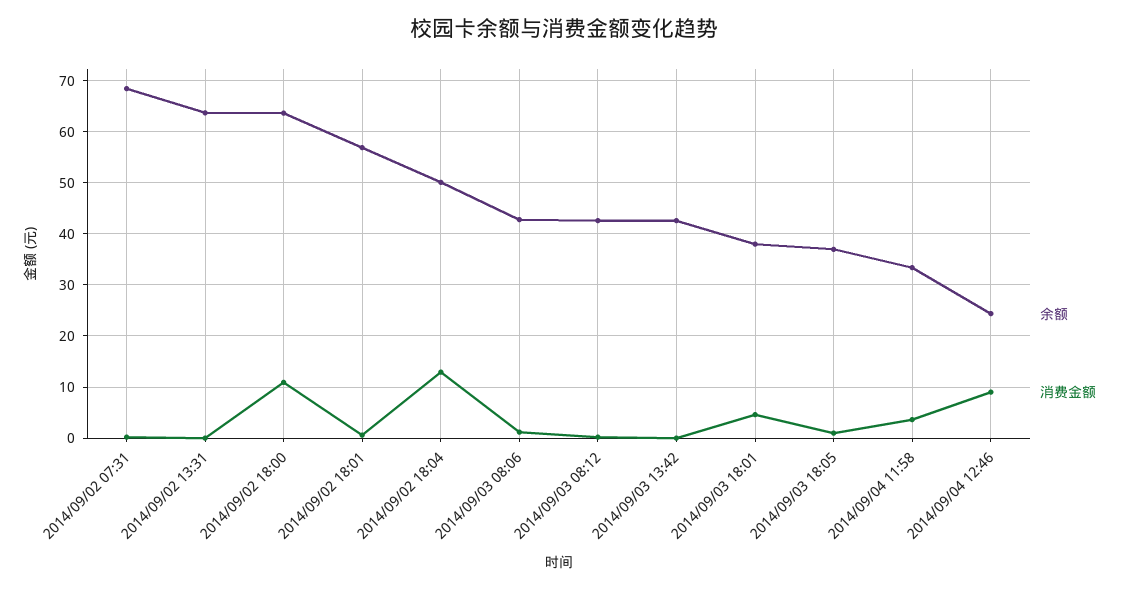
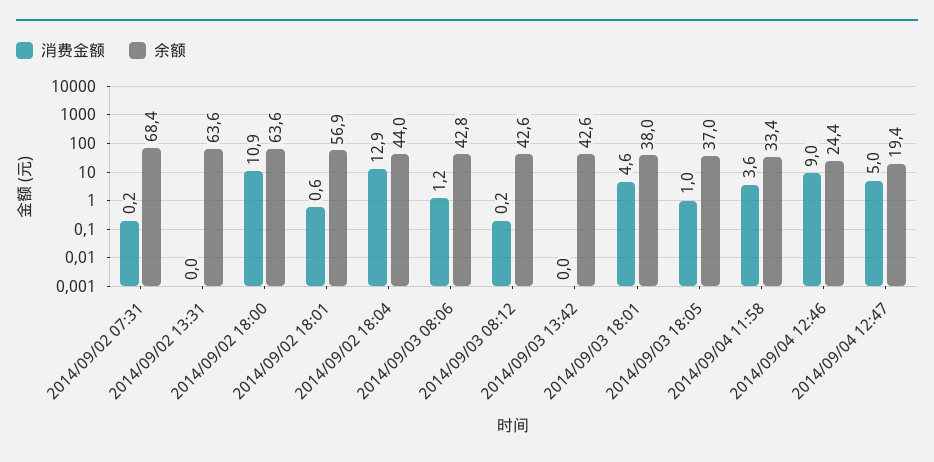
余额, 2014/09/02 18:04: 50 -> 44
消费金额, 2014/09/04 12:47: none -> 5
余额, 2014/09/04 12:47: none -> 19.4

